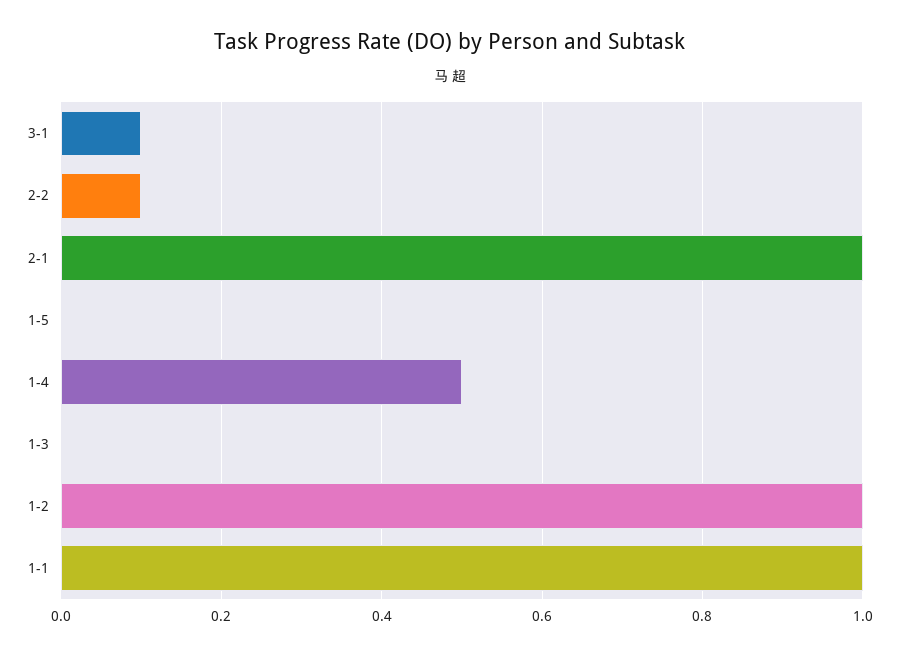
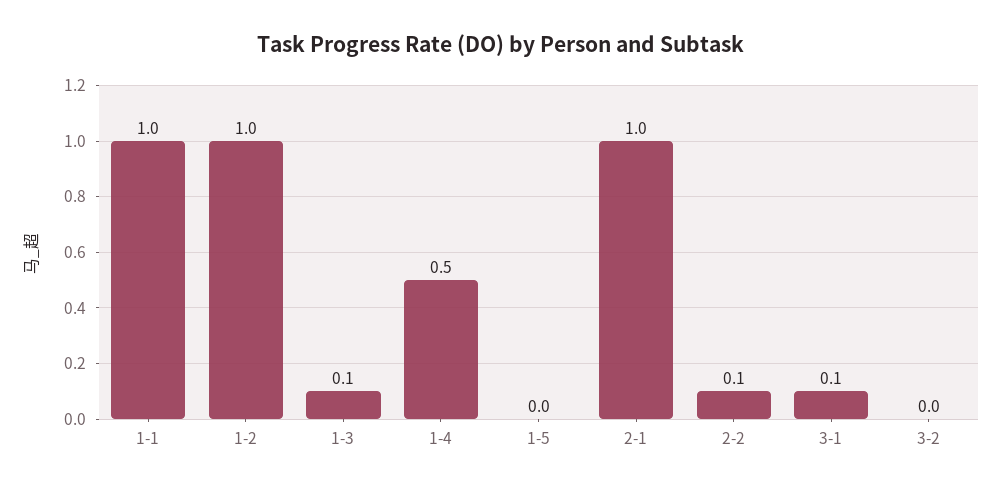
1-3: 0 -> 0.1
3-2: none -> 0

